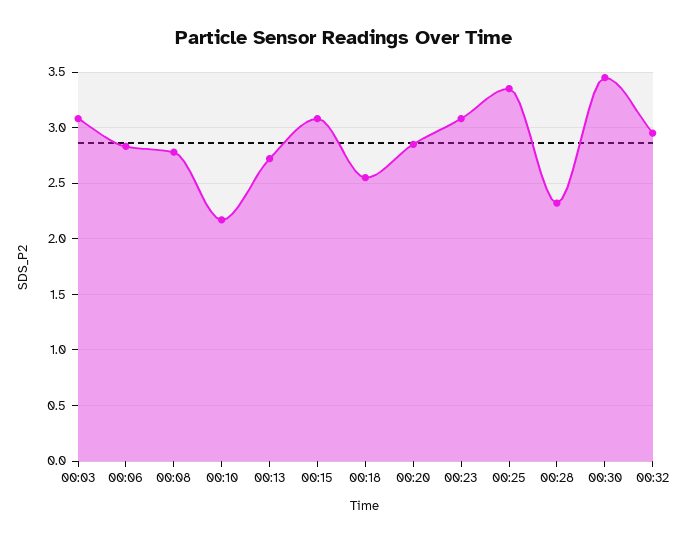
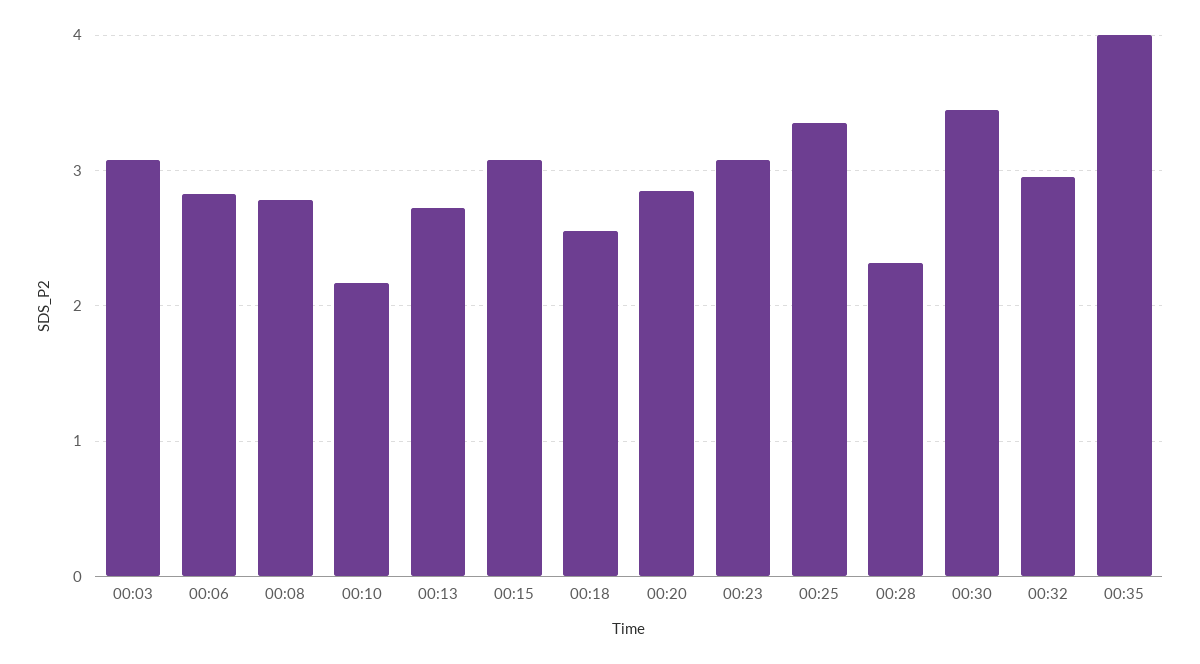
00:35: none -> 4

